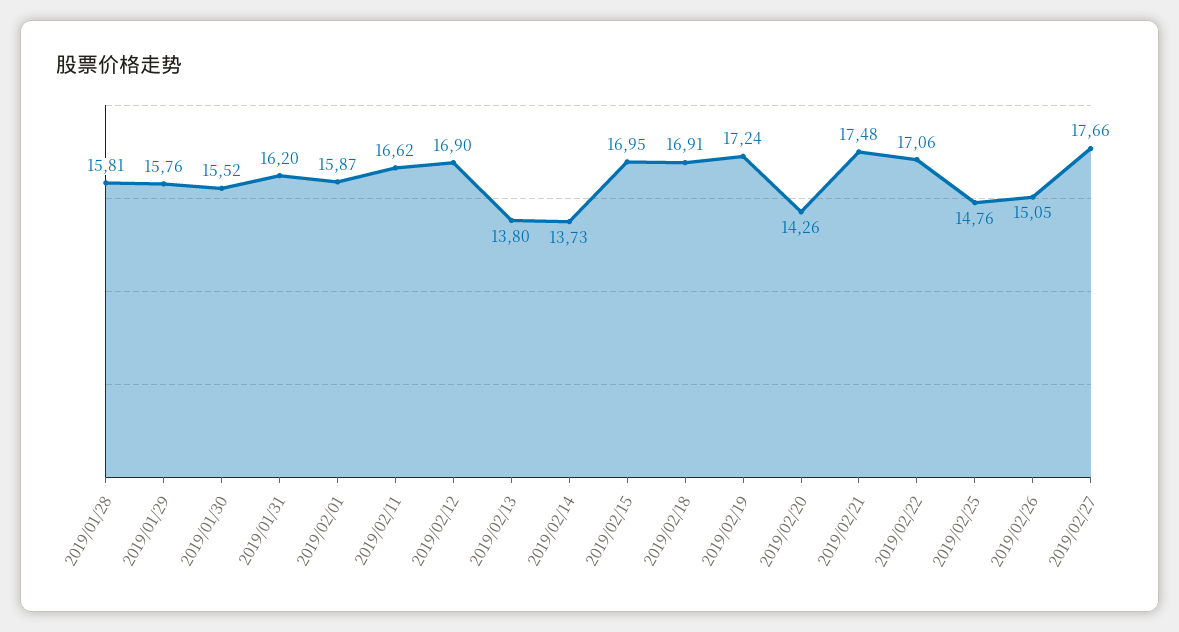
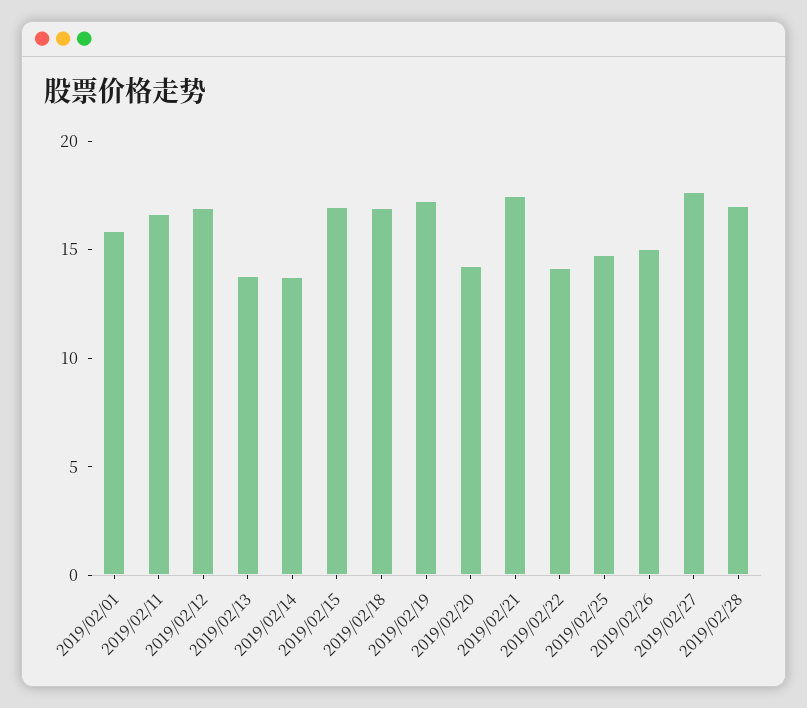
2019/01/28: 15.81 -> none
2019/01/29: 15.76 -> none
2019/01/30: 15.52 -> none
2019/01/31: 16.2 -> none
2019/02/22: 17.06 -> 14
2019/02/28: none -> 17

